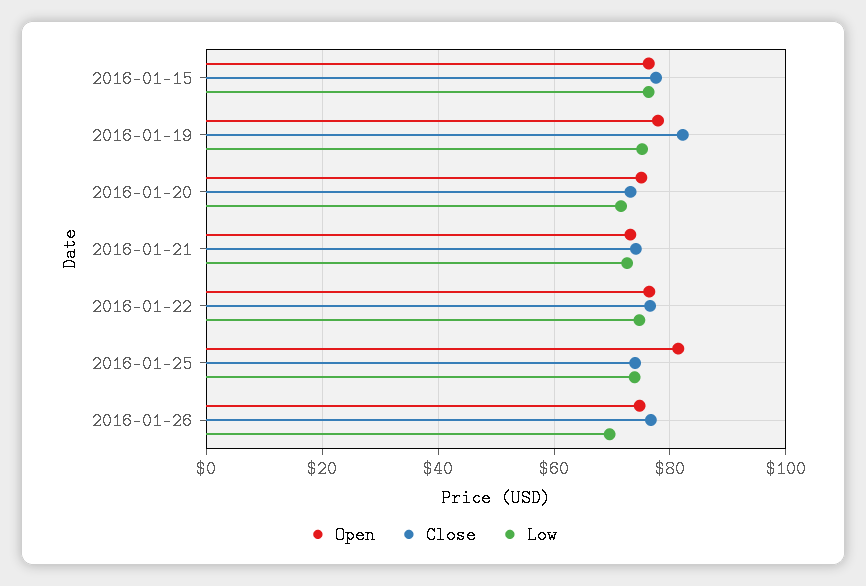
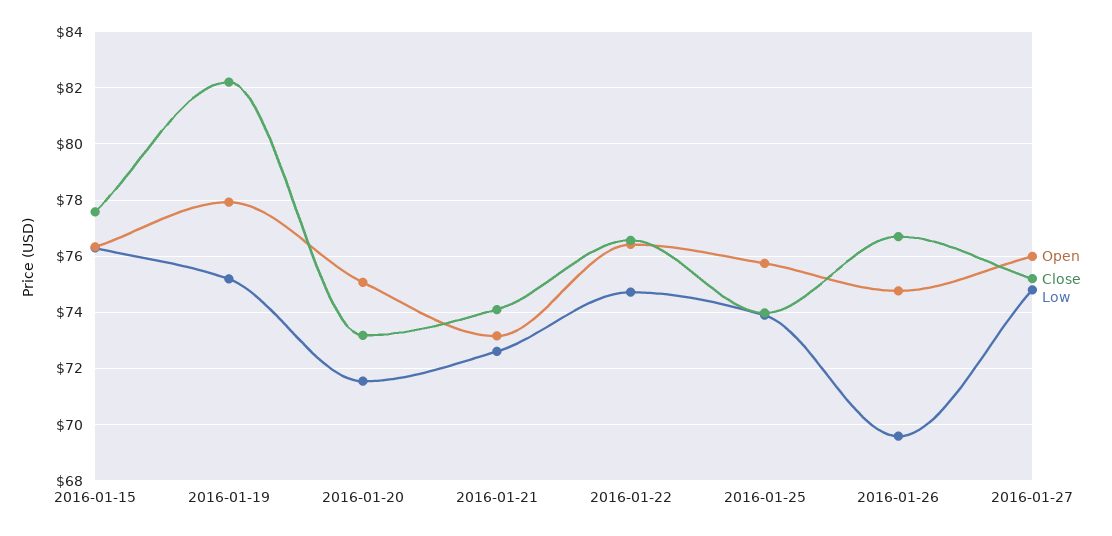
Open, 2016-01-25: 82 -> 75.75
Open, 2016-01-27: none -> 76
Close, 2016-01-27: none -> 75.25
Low, 2016-01-27: none -> 74.75

